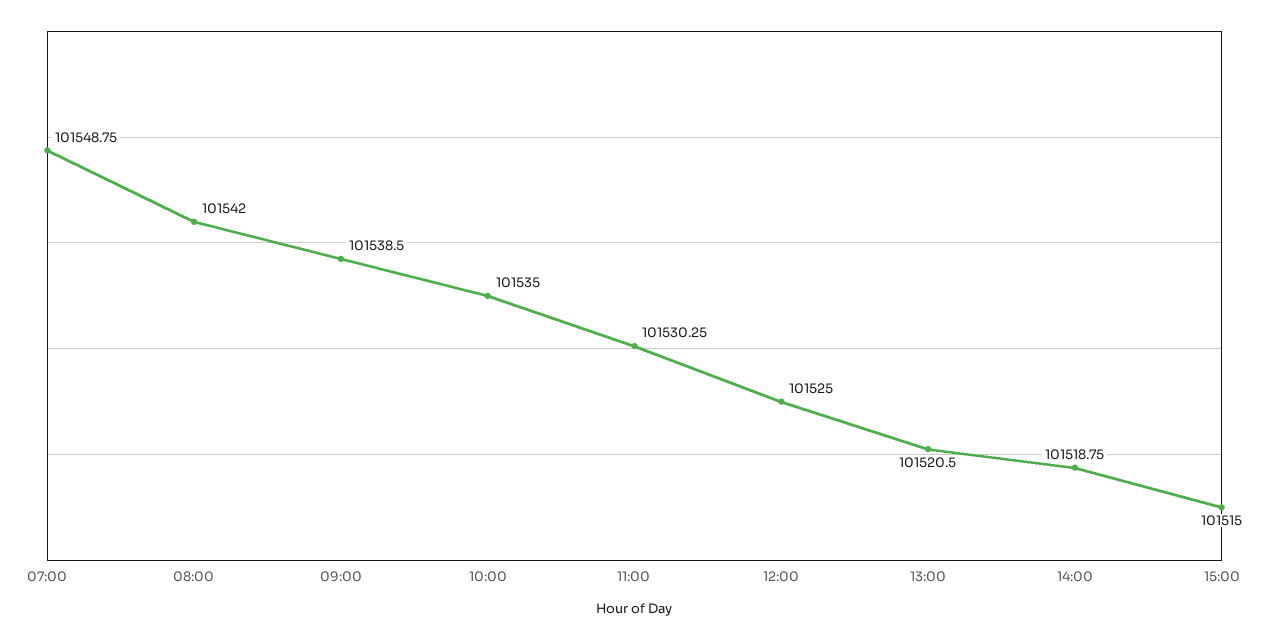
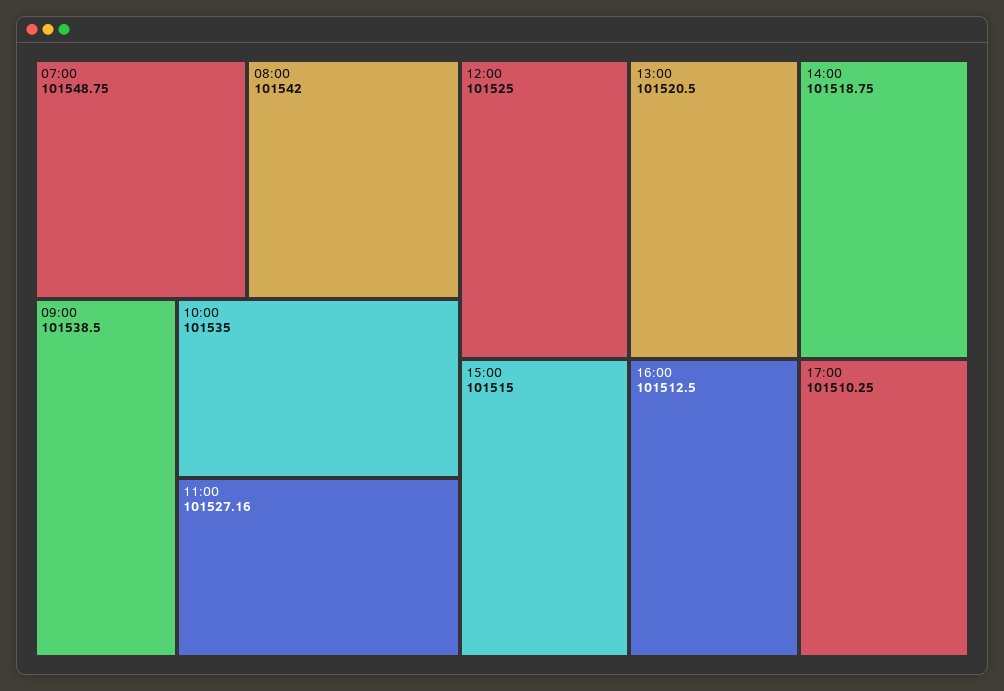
11:00: 101530.25 -> 101527.16
16:00: none -> 101512.5
17:00: none -> 101510.25

